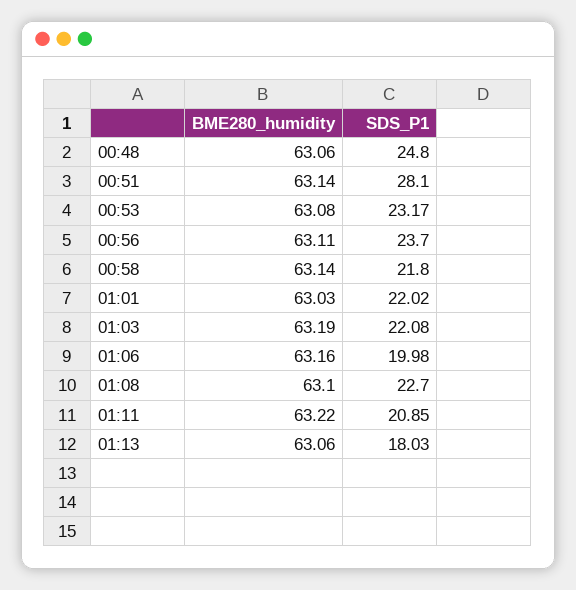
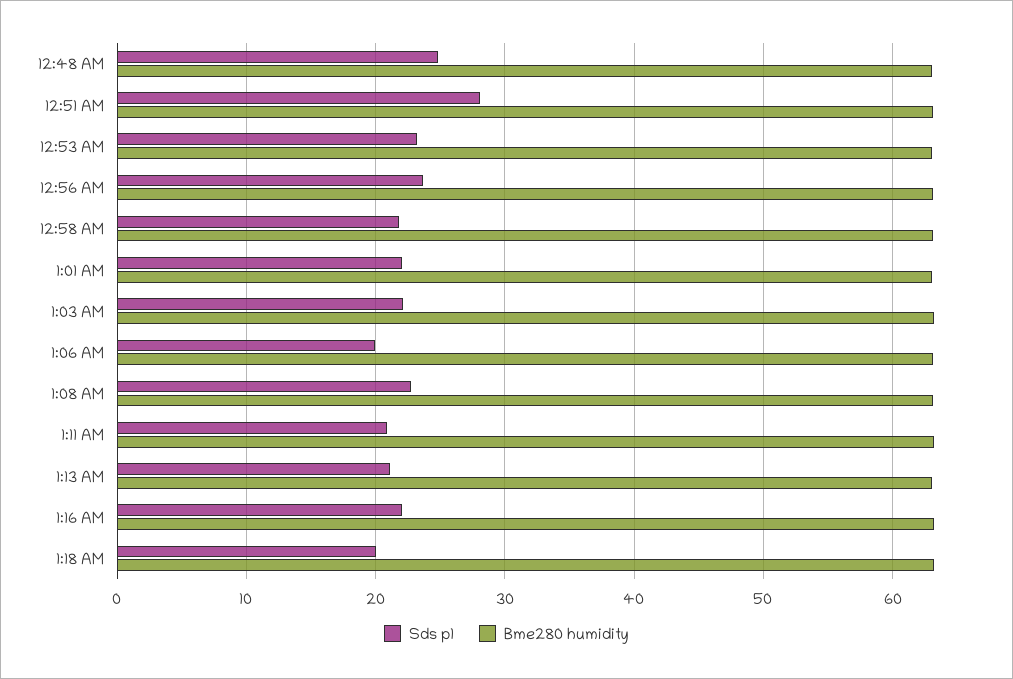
SDS_P1, 01:13: 18.03 -> 21
SDS_P1, 1:16 AM: none -> 22
BME280_humidity, 1:16 AM: none -> 63
SDS_P1, 1:18 AM: none -> 20
BME280_humidity, 1:18 AM: none -> 63

